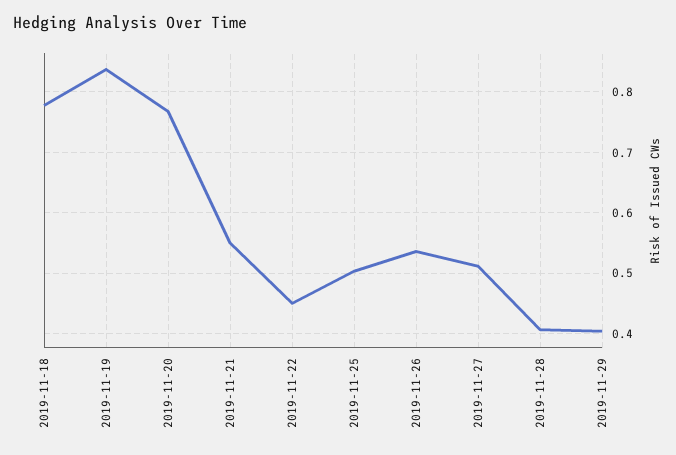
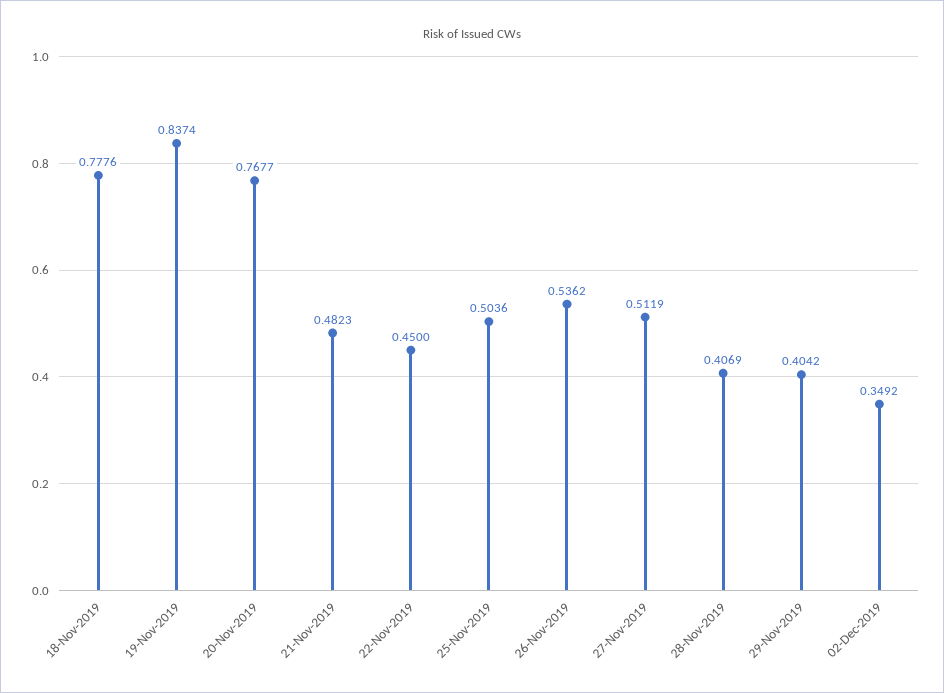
2019-11-21: 0.55 -> 0.4823
02-Dec-2019: none -> 0.3492

